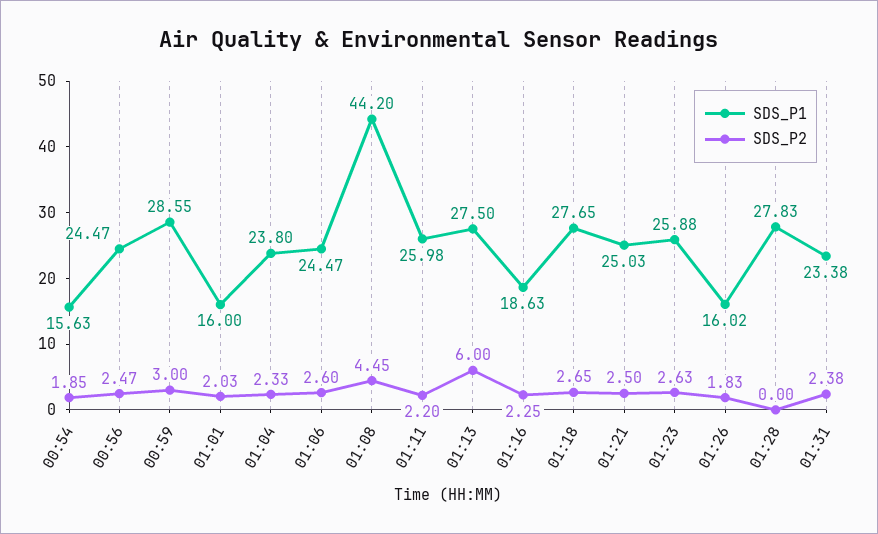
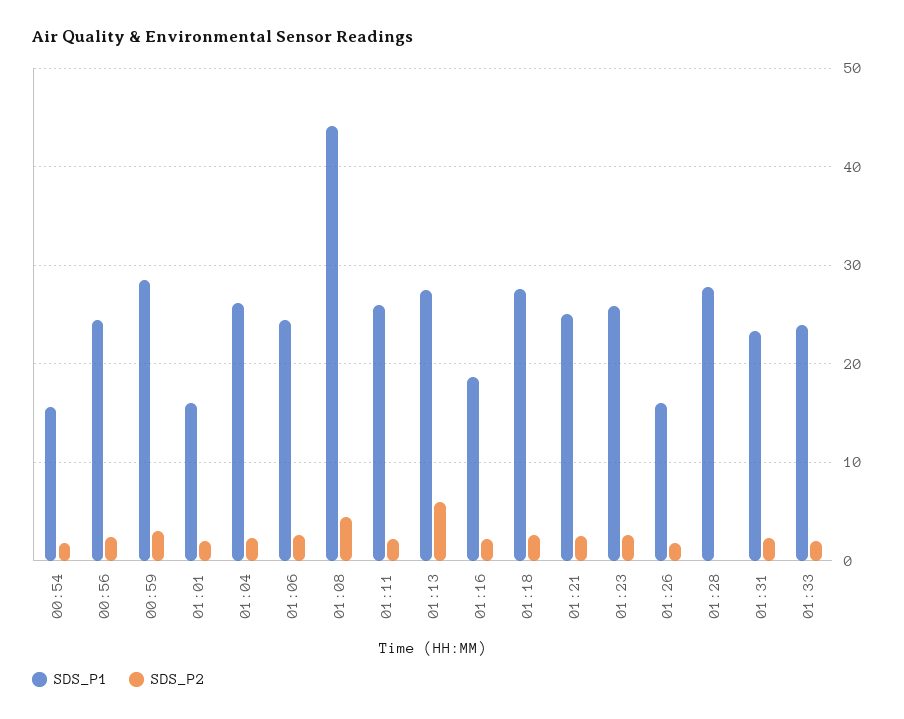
SDS_P1, 01:04: 23.8 -> 26
SDS_P1, 01:33: none -> 24
SDS_P2, 01:33: none -> 2

